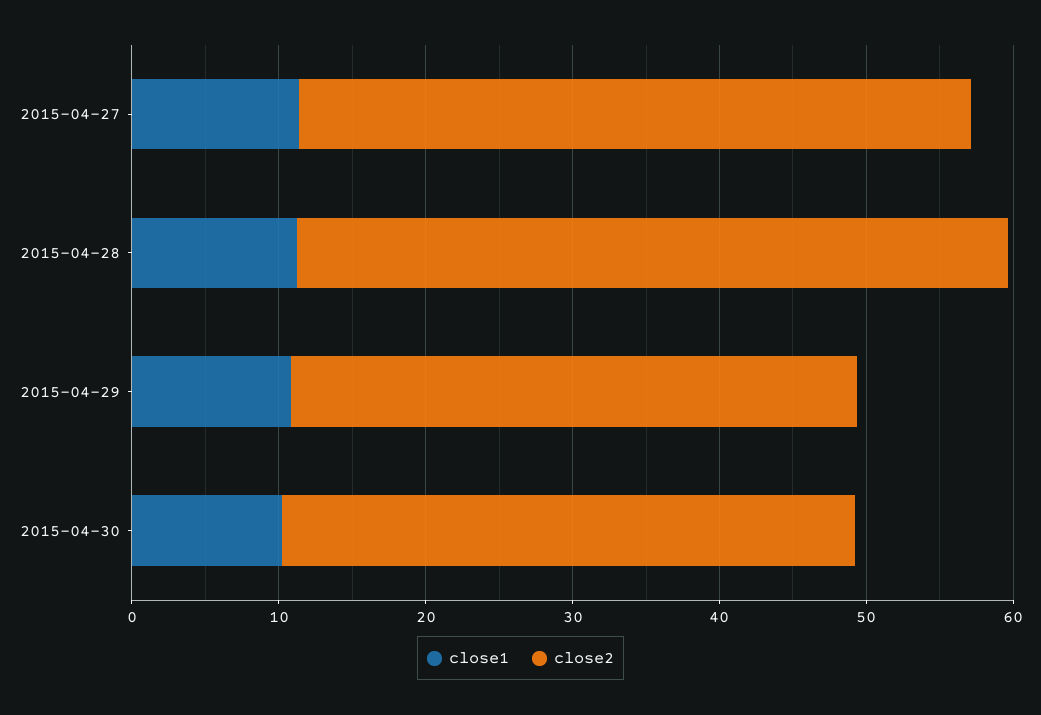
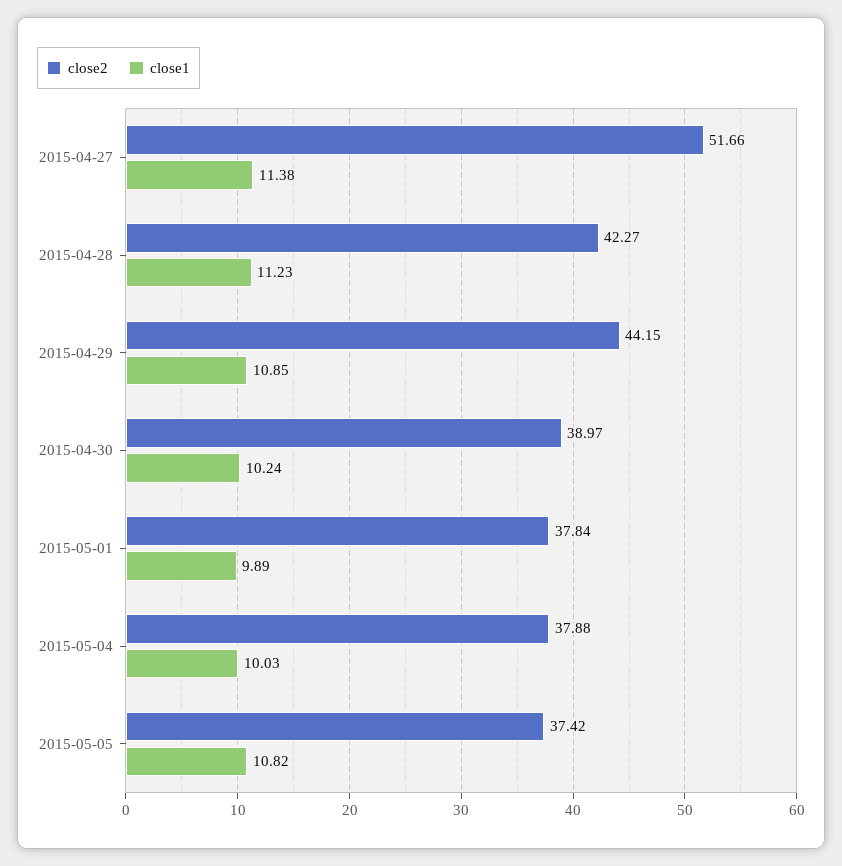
close2, 2015-04-27: 46 -> 51.66
close2, 2015-04-28: 48 -> 42.27
close2, 2015-04-29: 38 -> 44.15
close2, 2015-05-01: none -> 37.84
close1, 2015-05-01: none -> 9.89
close2, 2015-05-04: none -> 37.88
close1, 2015-05-04: none -> 10.03
close2, 2015-05-05: none -> 37.42
close1, 2015-05-05: none -> 10.82

